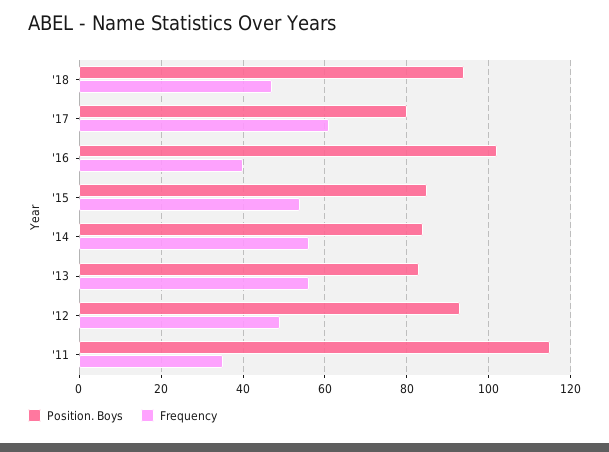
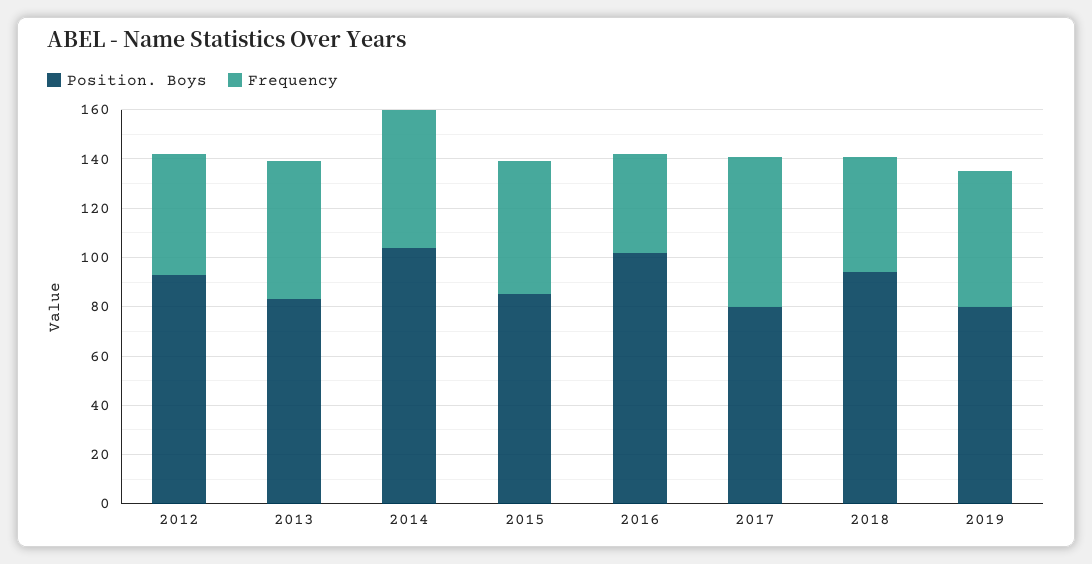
Position. Boys, '14: 85 -> 105
Position. Boys, '11: 115 -> none
Frequency, '11: 35 -> none
Position. Boys, 2019: none -> 80
Frequency, 2019: none -> 55

